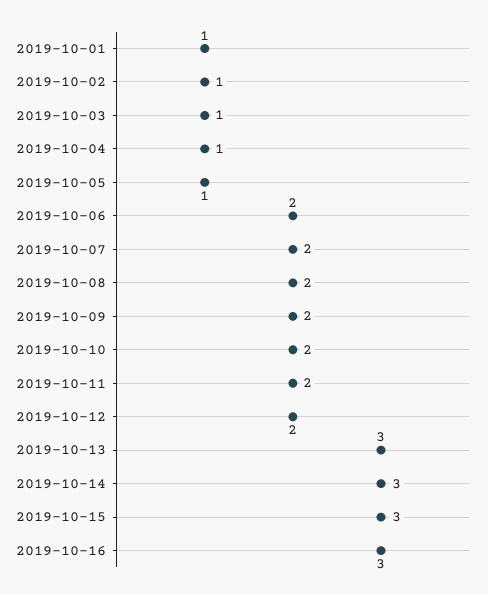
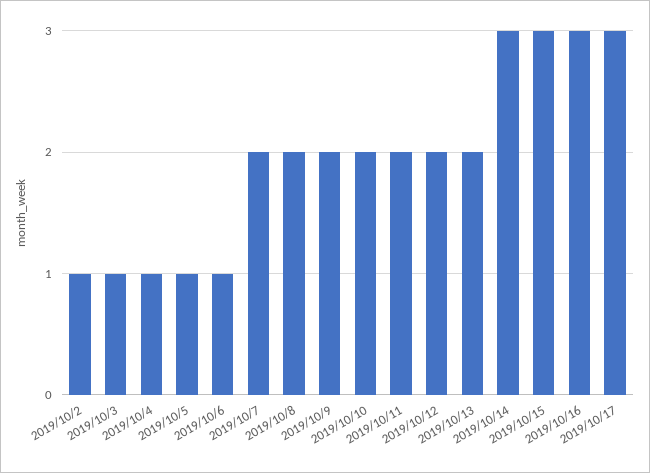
2019-10-01: 1 -> none
2019-10-06: 2 -> 1
2019-10-13: 3 -> 2
2019/10/17: none -> 3

